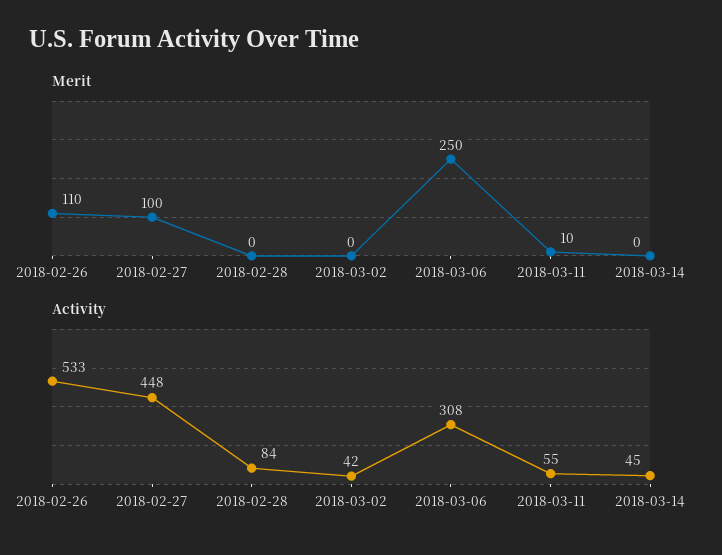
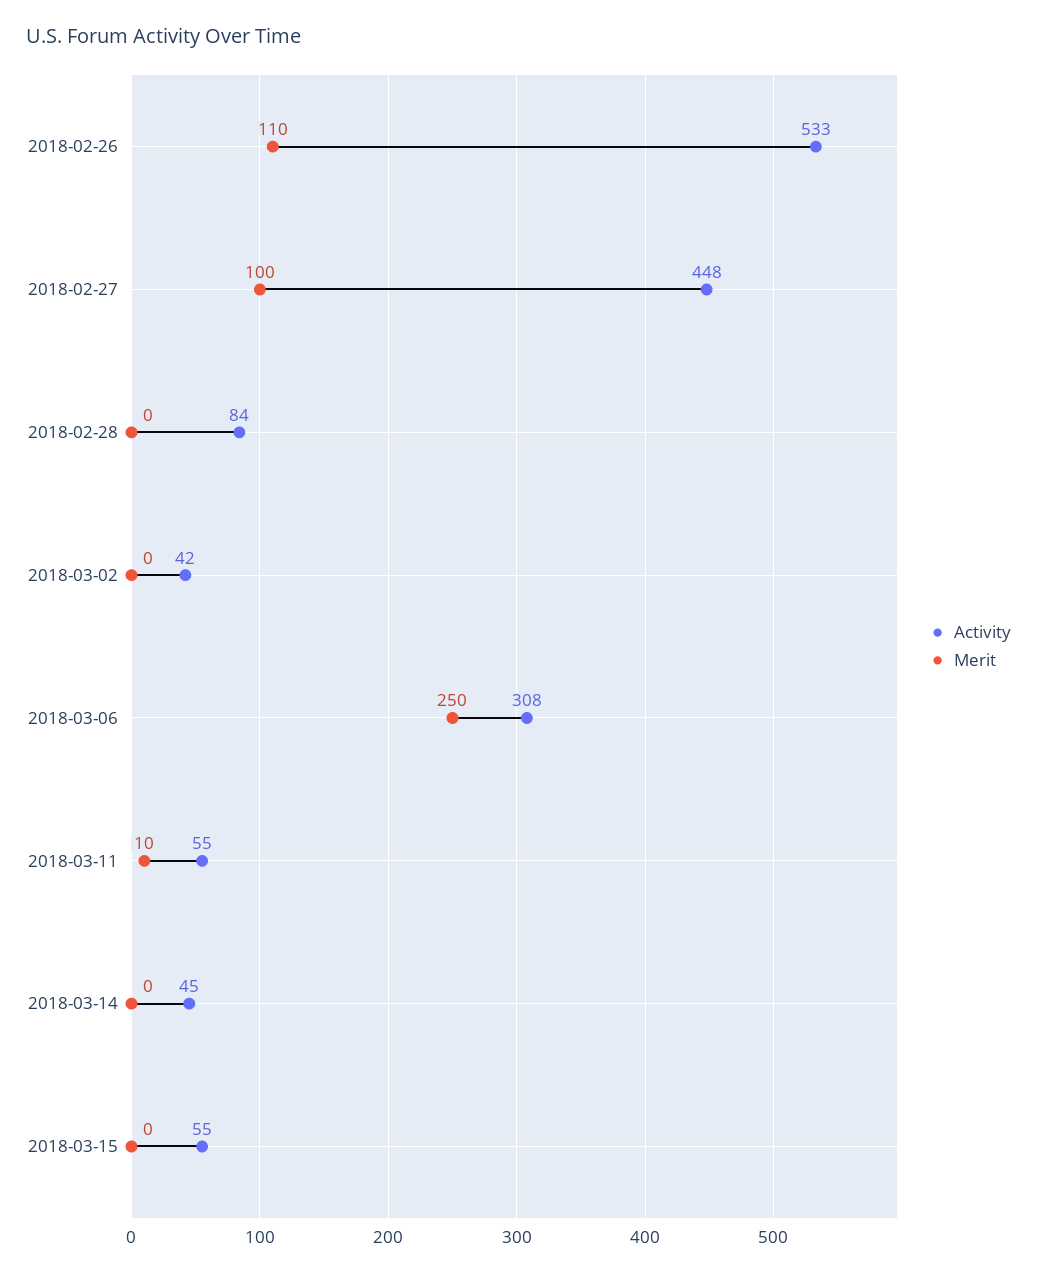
Activity, 2018-03-15: none -> 55
Merit, 2018-03-15: none -> 0

